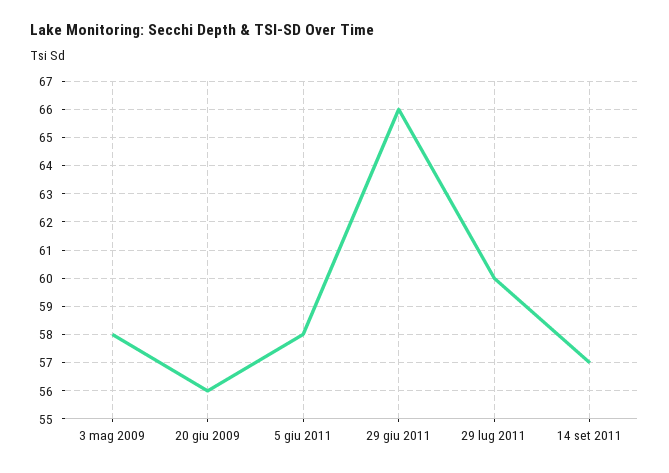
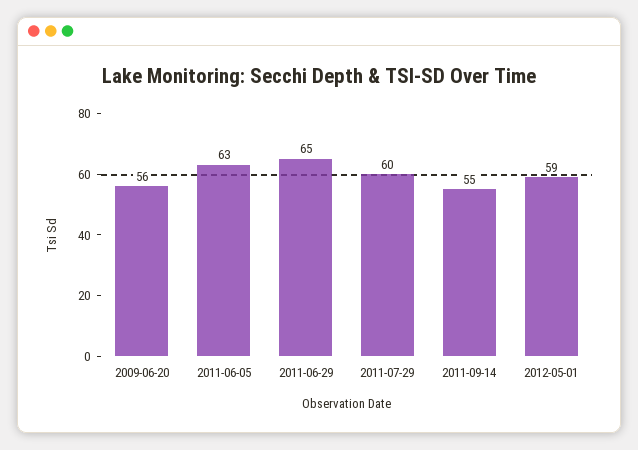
3 mag 2009: 58 -> none
5 giu 2011: 58 -> 63
29 giu 2011: 66 -> 65
14 set 2011: 57 -> 55
2012-05-01: none -> 59

